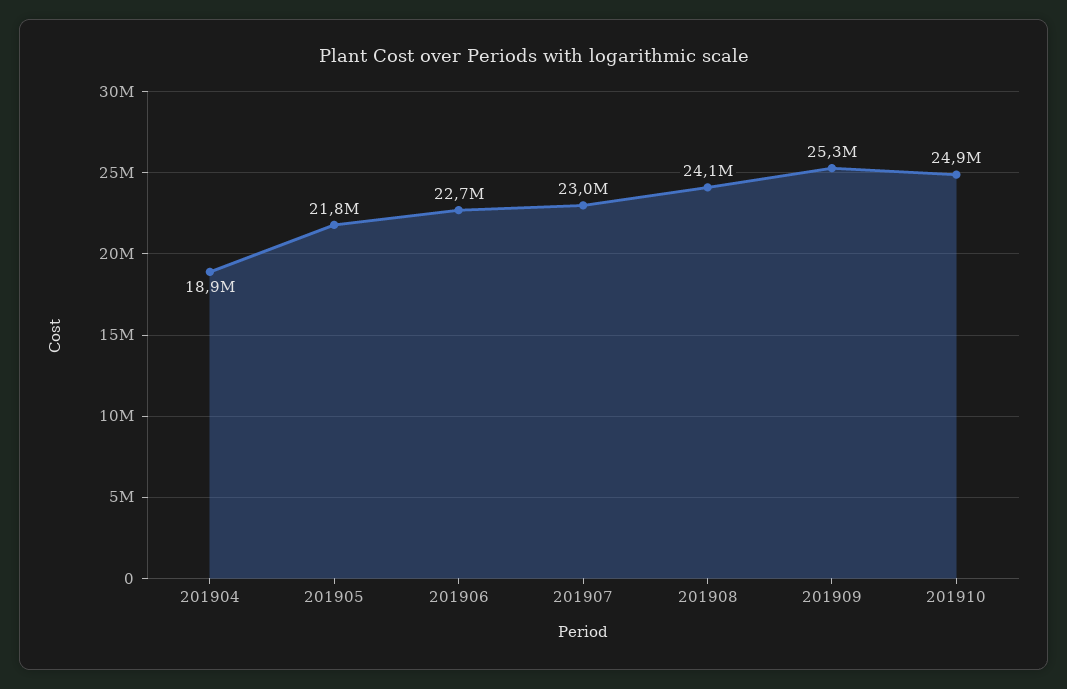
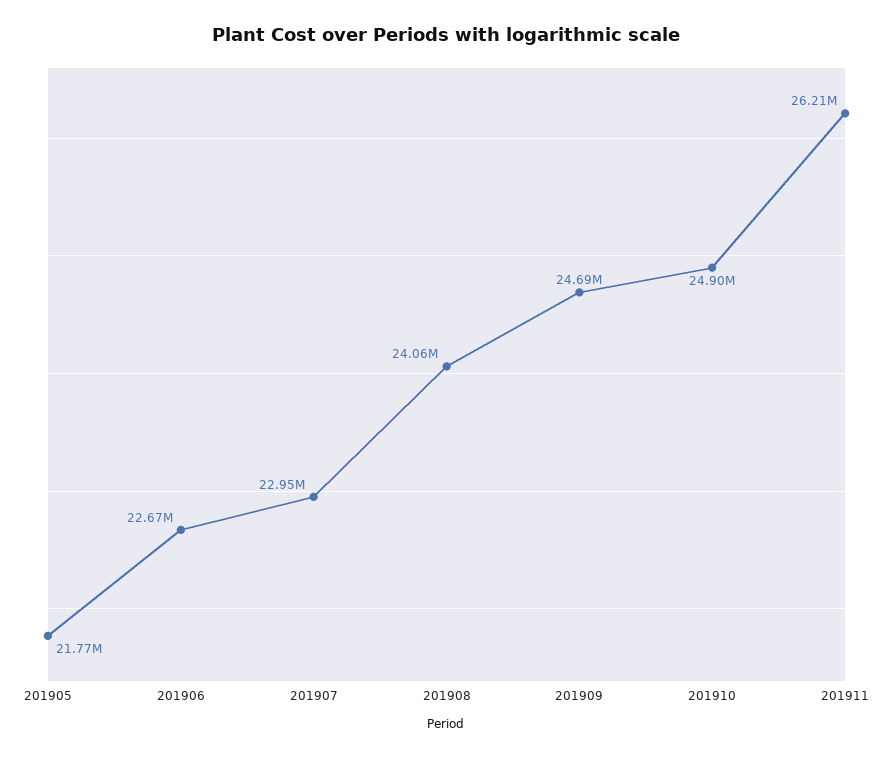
201904: 18900000 -> none
201909: 25300000 -> 24690000
201911: none -> 26210000

